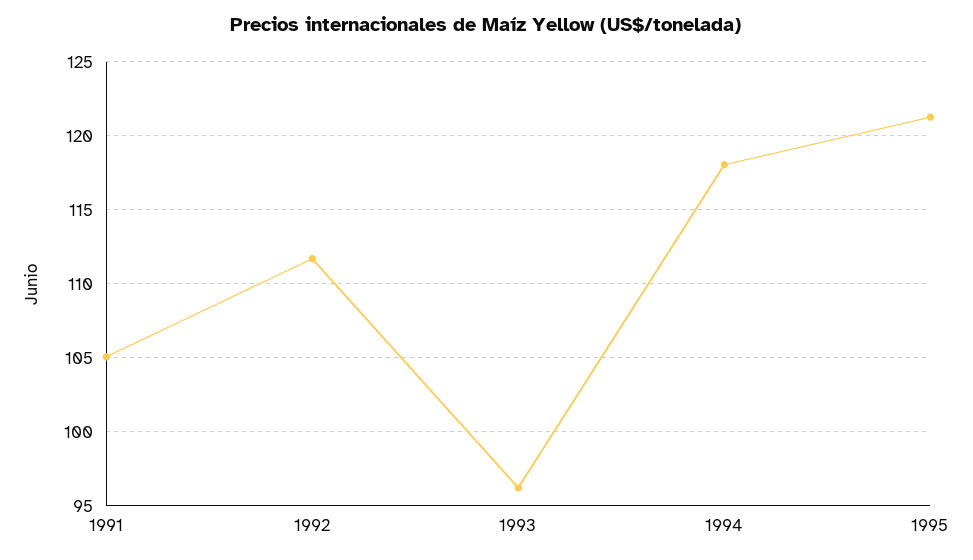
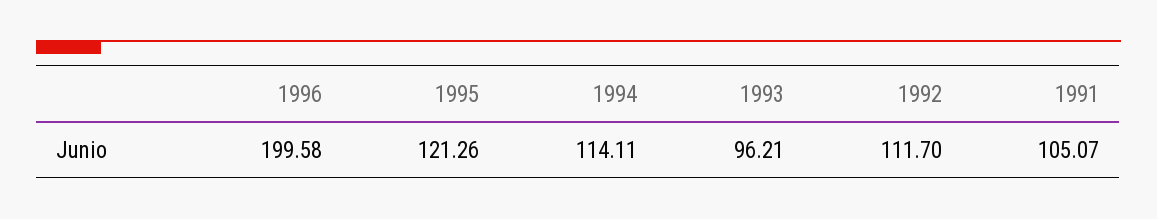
1994: 118 -> 114.11
1996: none -> 199.58

